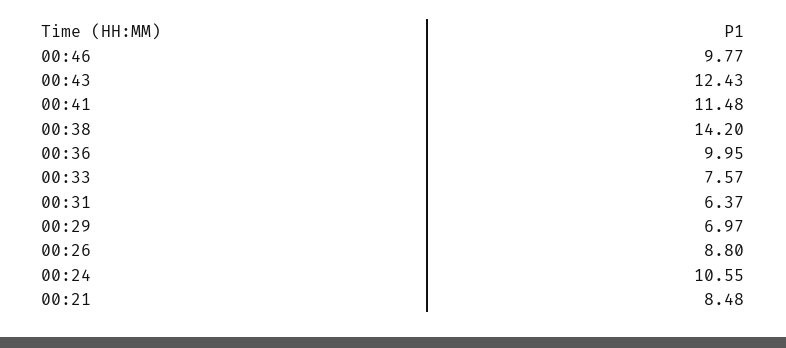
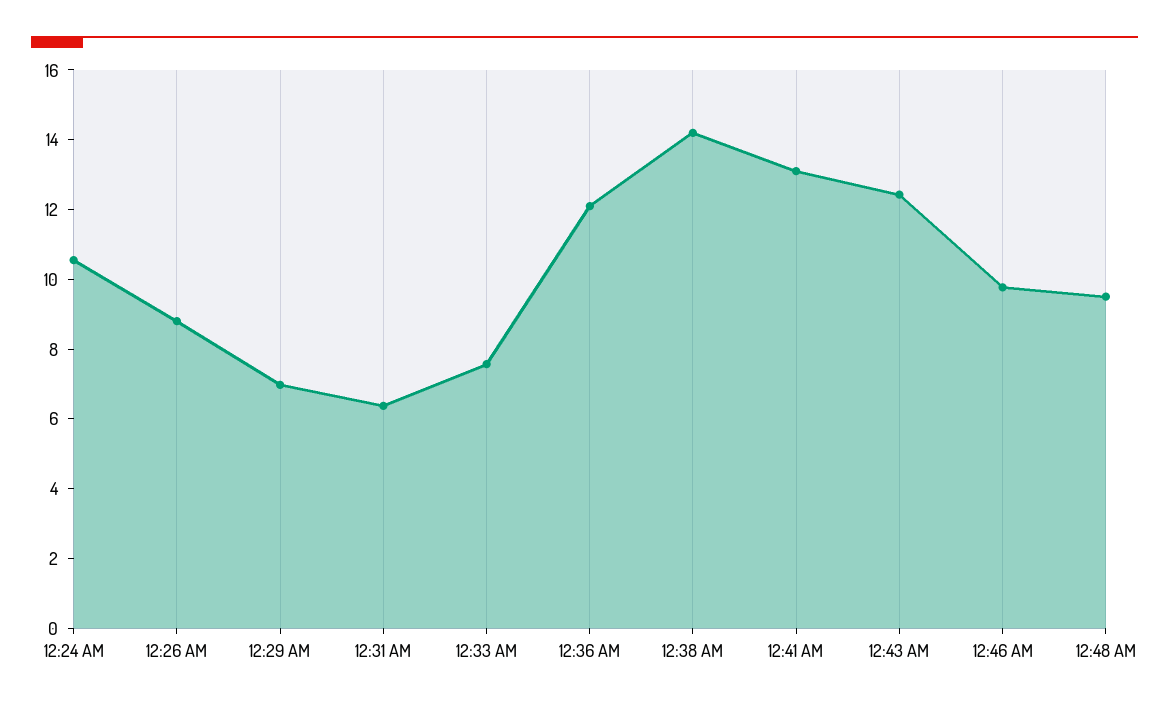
00:41: 11.48 -> 13
00:36: 9.95 -> 12
00:21: 8.48 -> none
12:48 AM: none -> 9.5

